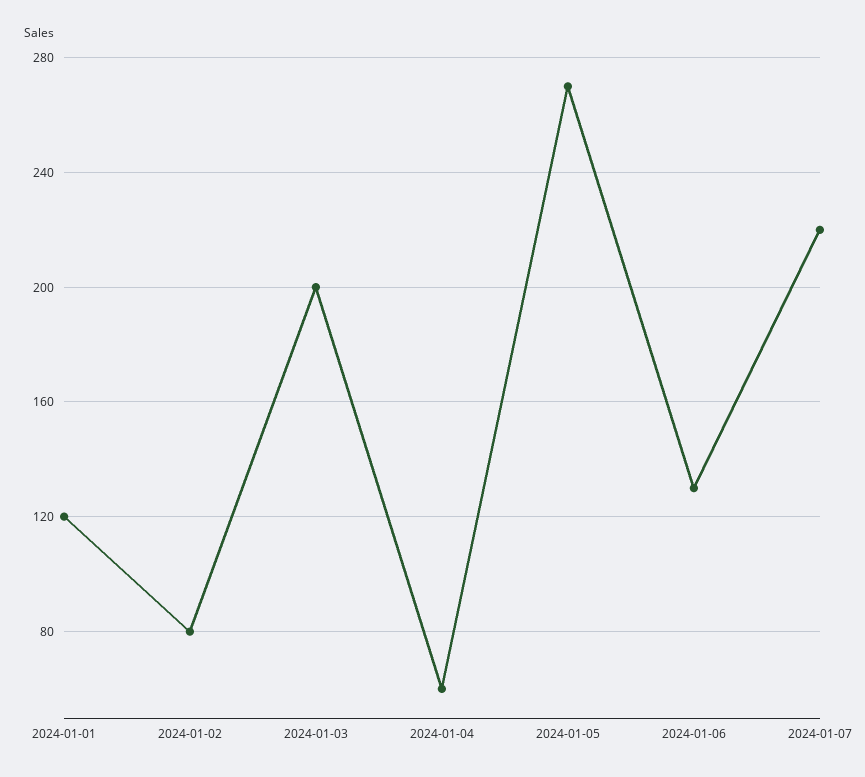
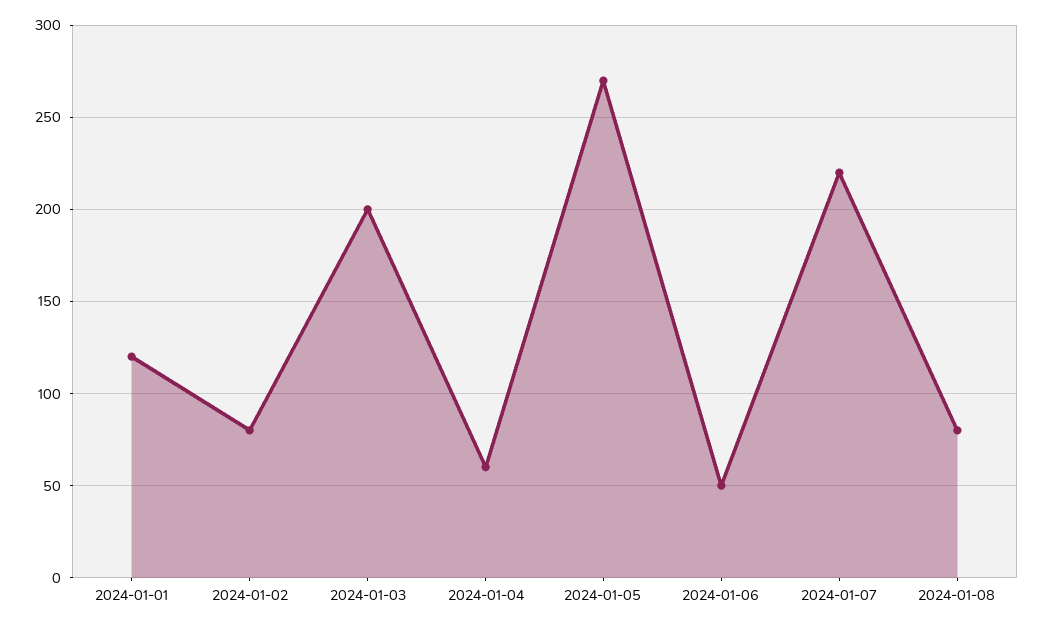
2024-01-06: 130 -> 50
2024-01-08: none -> 80

